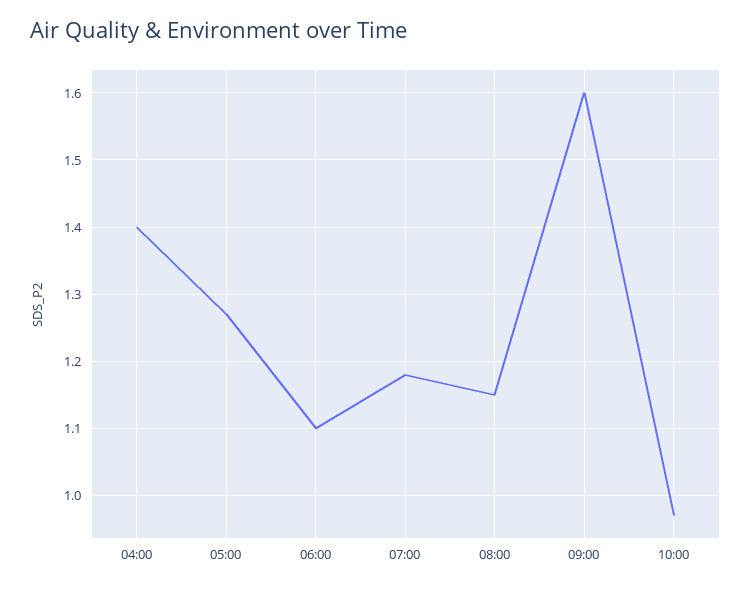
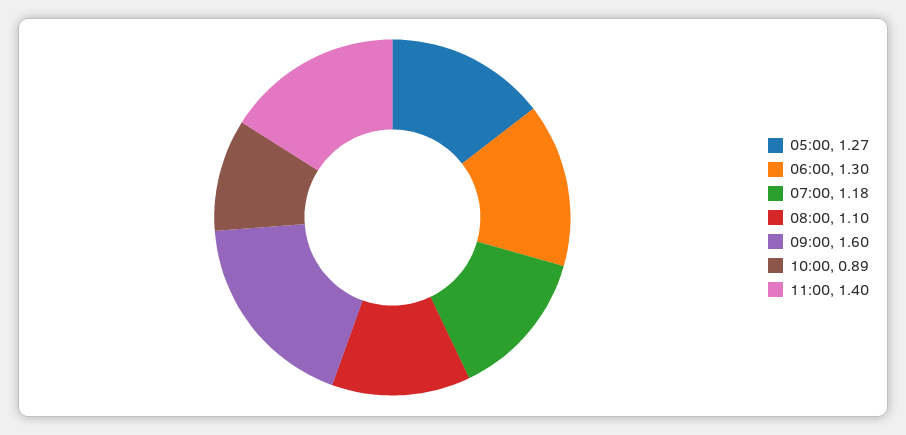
04:00: 1.4 -> none
06:00: 1.1 -> 1.3
08:00: 1.15 -> 1.1
10:00: 0.97 -> 0.89
11:00: none -> 1.4

